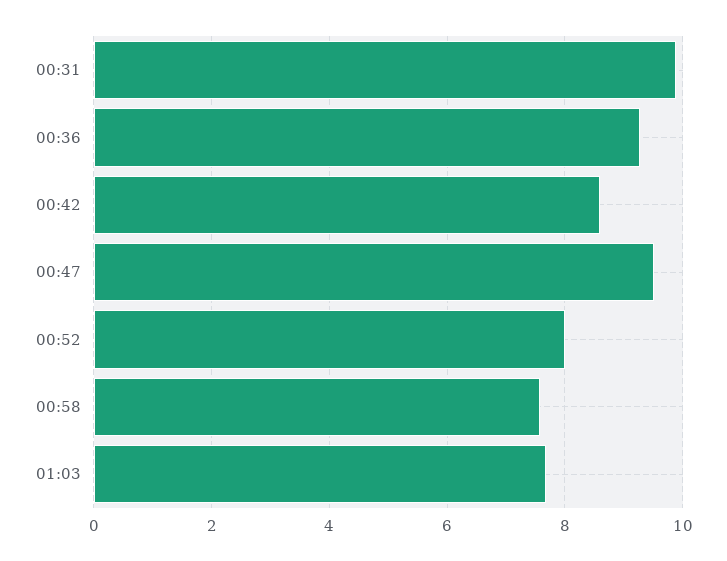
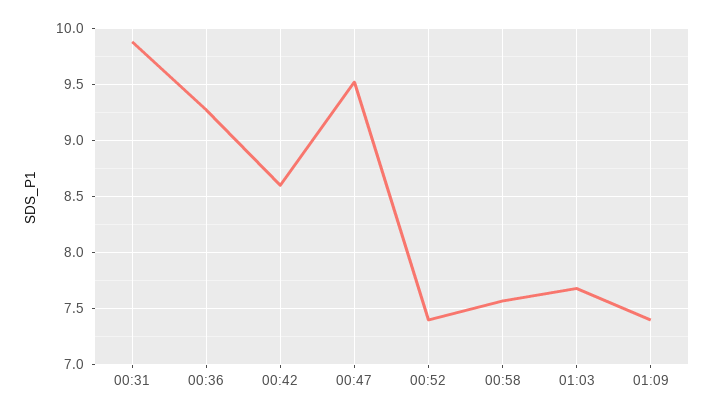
00:52: 8 -> 7.4
01:09: none -> 7.4

